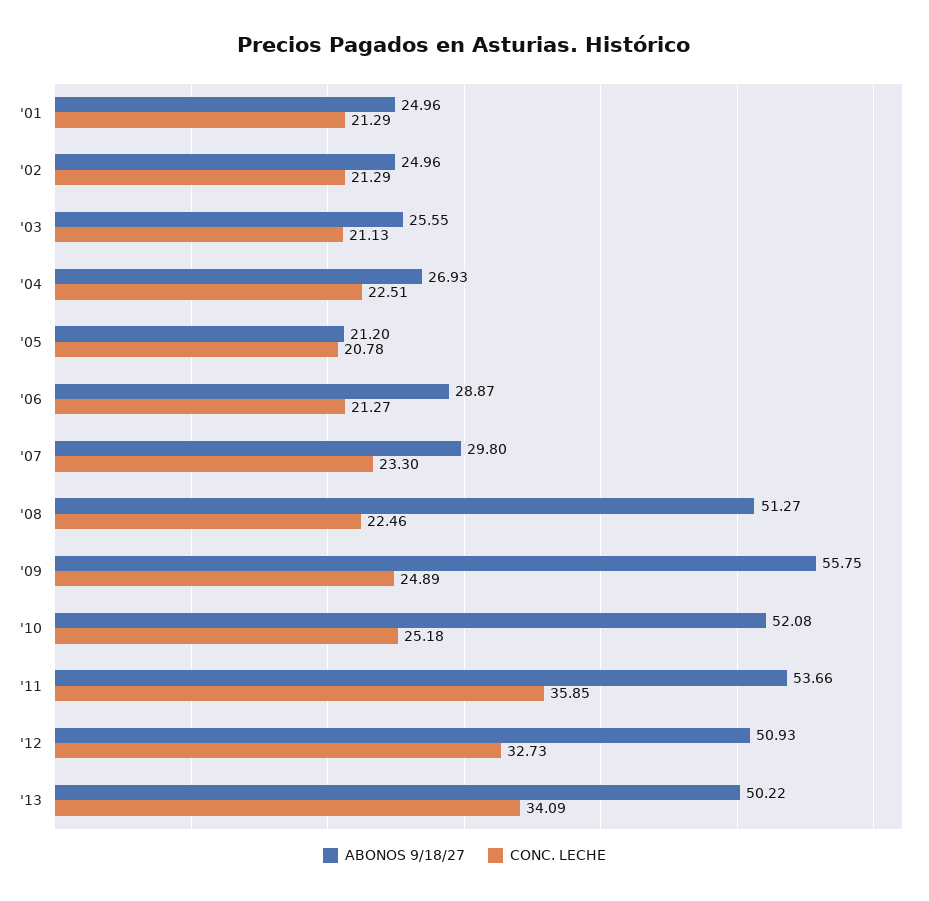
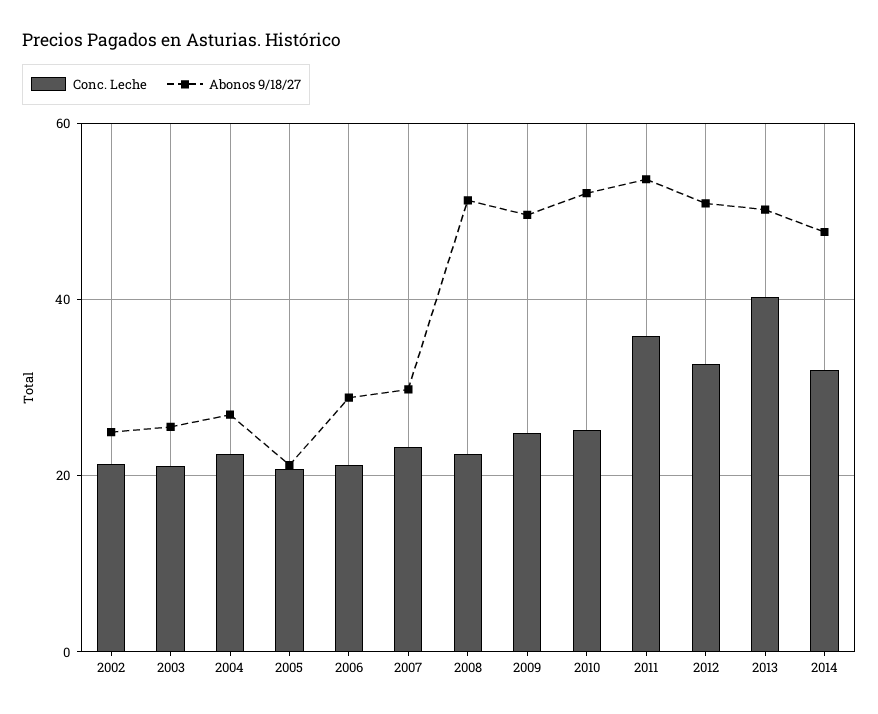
ABONOS 9/18/27, '01: 24.96 -> none
CONC. LECHE, '01: 21.29 -> none
ABONOS 9/18/27, '09: 55.75 -> 50
CONC. LECHE, '13: 34.09 -> 40
CONC. LECHE, 2014: none -> 32
ABONOS 9/18/27, 2014: none -> 48

